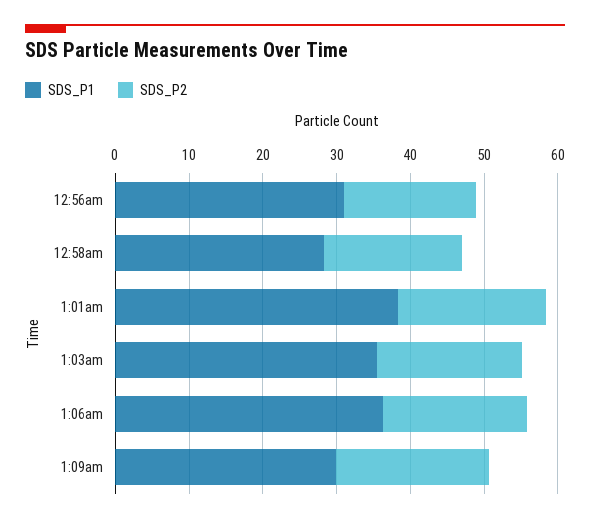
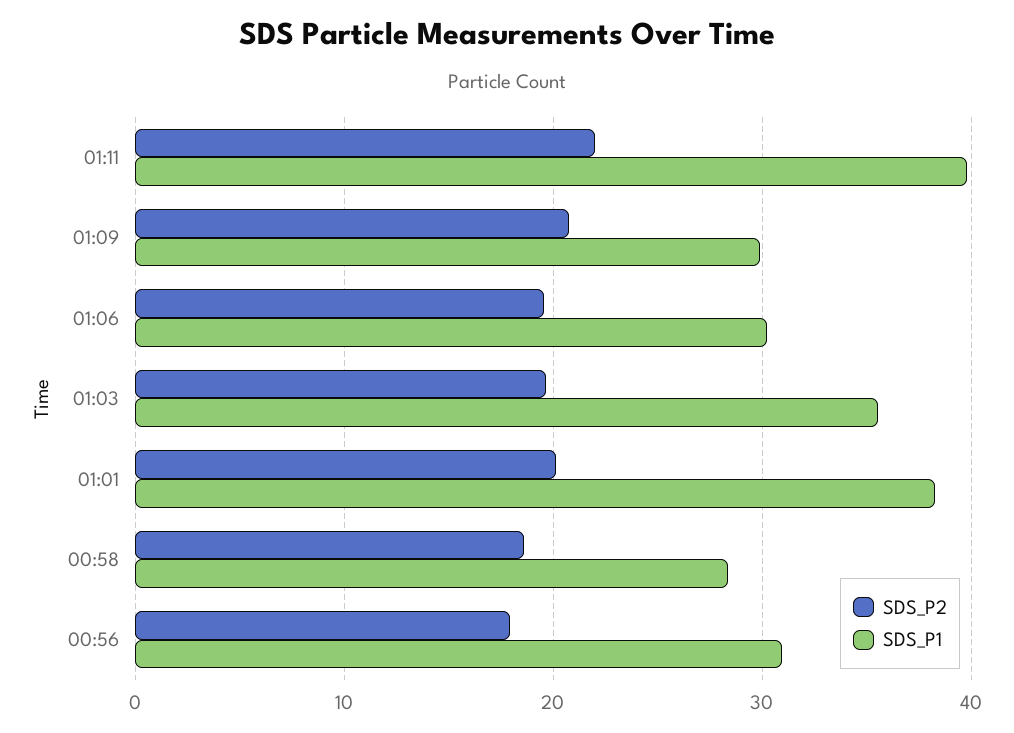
SDS_P1, 1:06am: 36 -> 30
SDS_P2, 01:11: none -> 22
SDS_P1, 01:11: none -> 40

